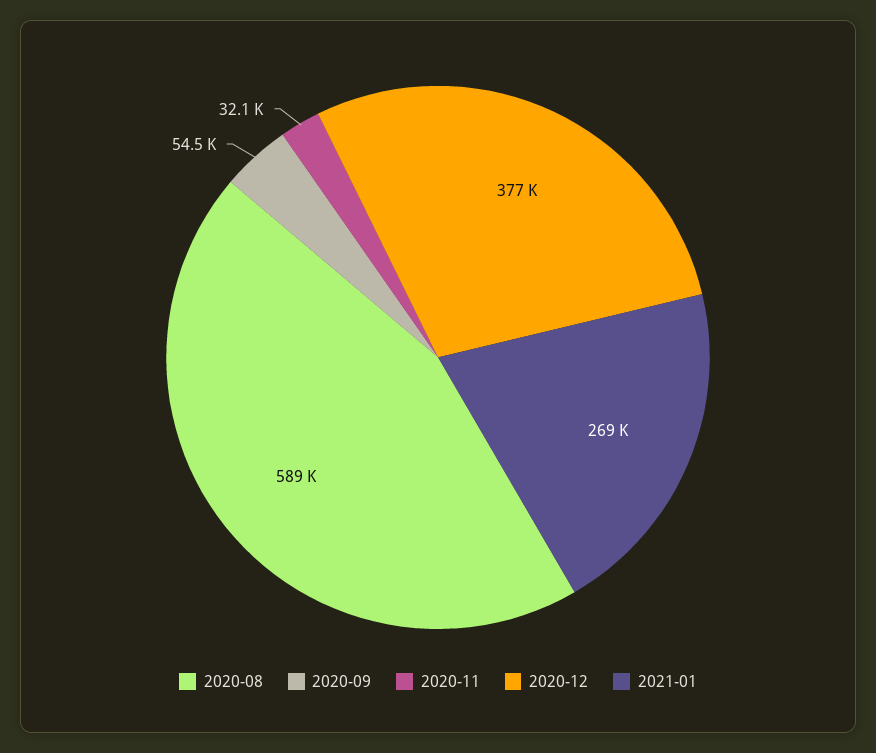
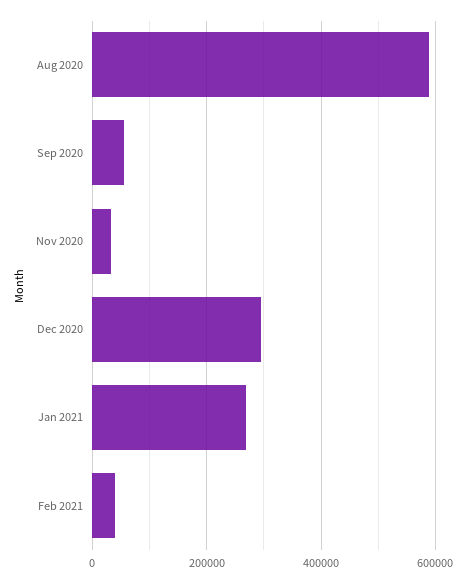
2020-12: 377000 -> 300000
Feb 2021: none -> 40000

